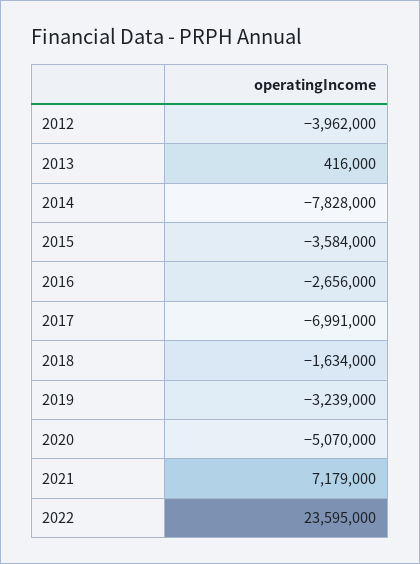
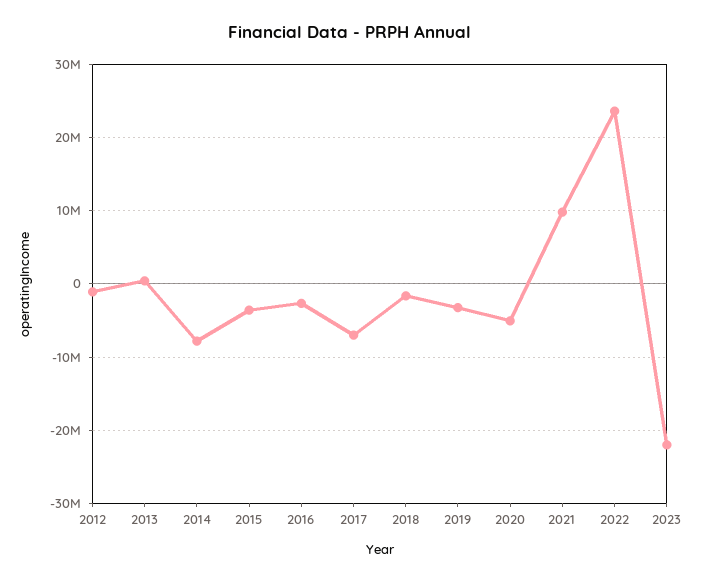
2012: -3962000 -> -1000000
2021: 7179000 -> 10000000
2023: none -> -22000000

